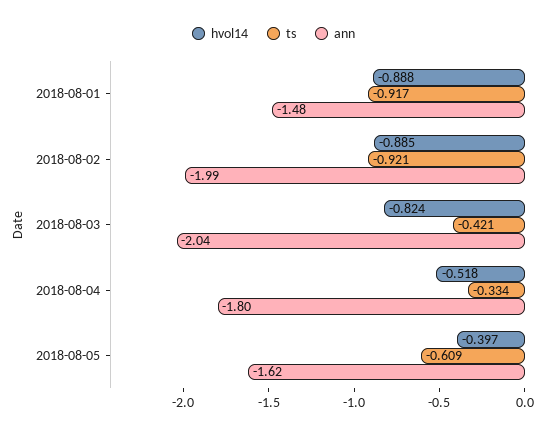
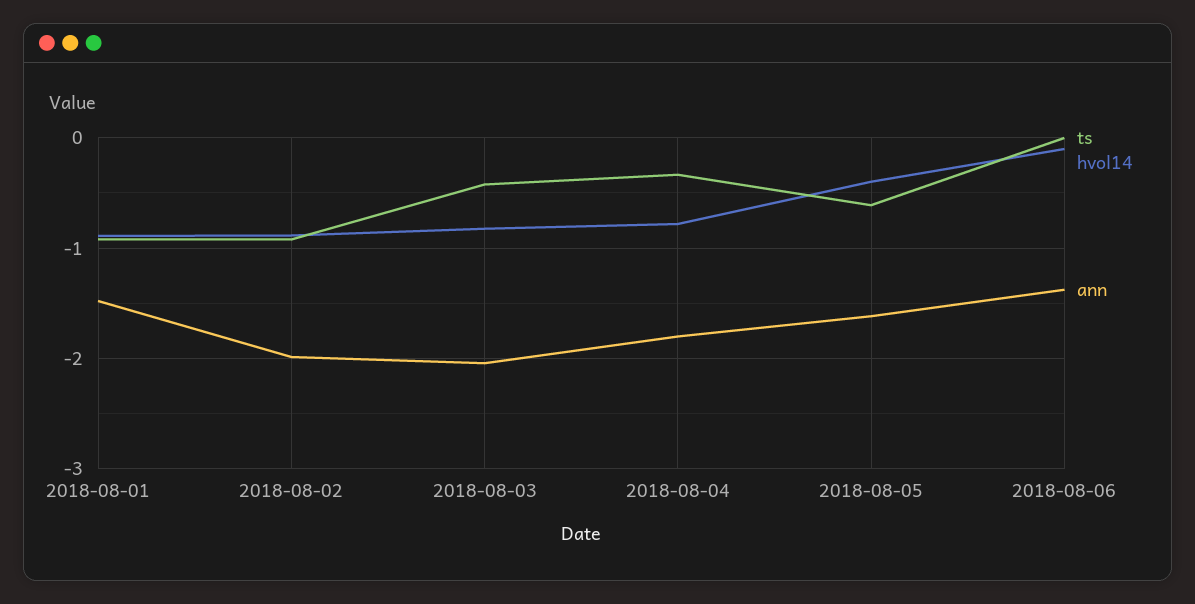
hvol14, 2018-08-04: -0.518 -> -0.8
ts, 2018-08-06: none -> 0
hvol14, 2018-08-06: none -> -0.1
ann, 2018-08-06: none -> -1.4

